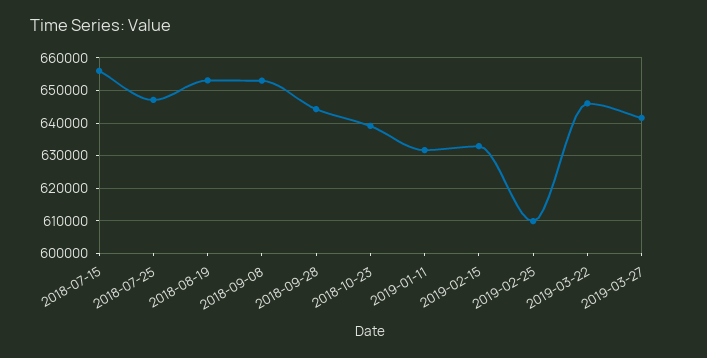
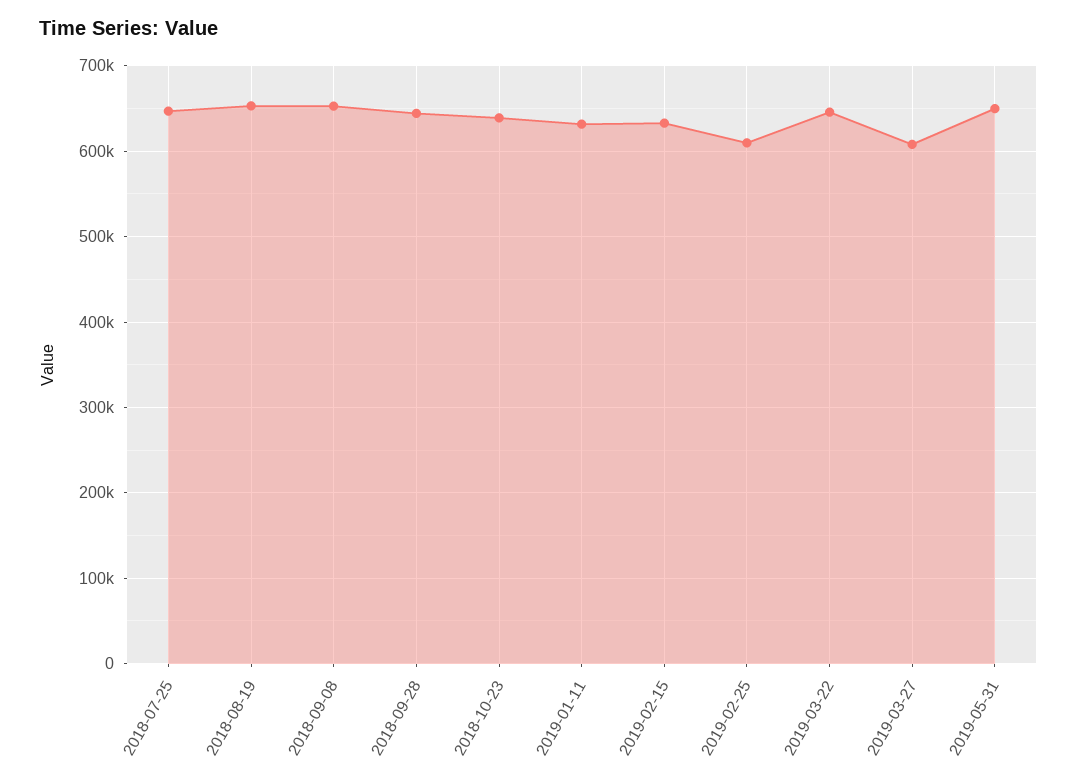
2018-07-15: 656000 -> none
2019-03-27: 642000 -> 610000
2019-05-31: none -> 650000

